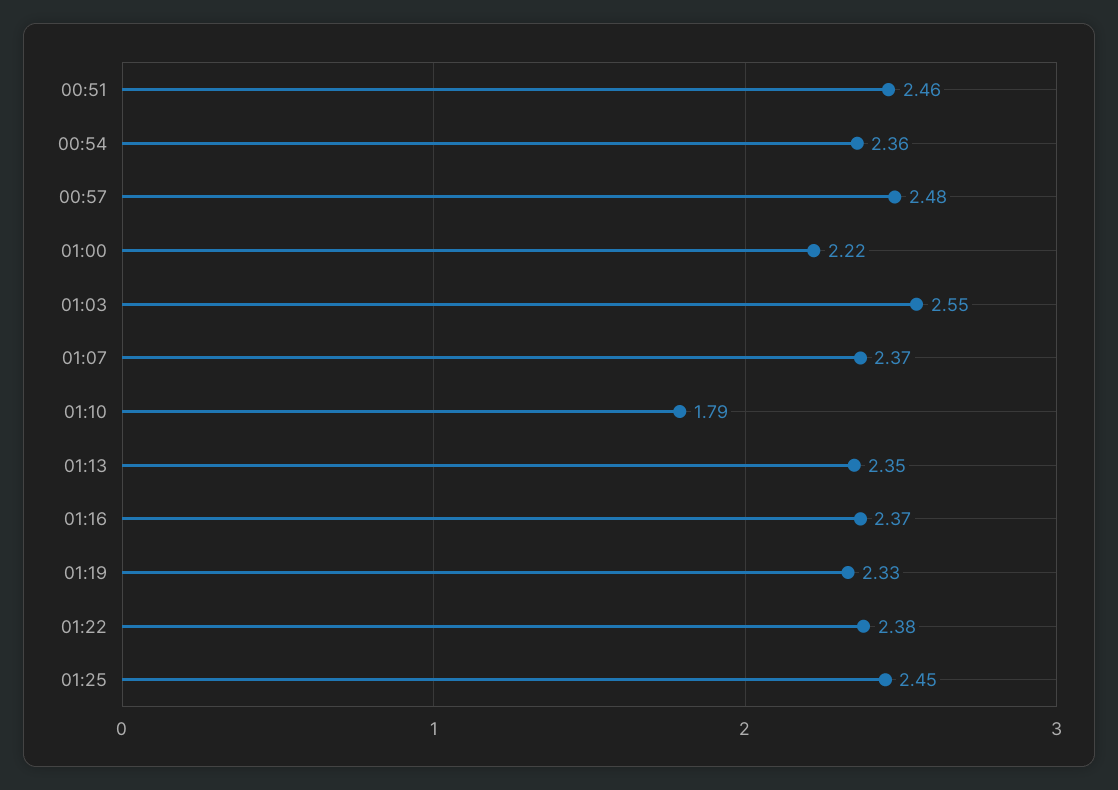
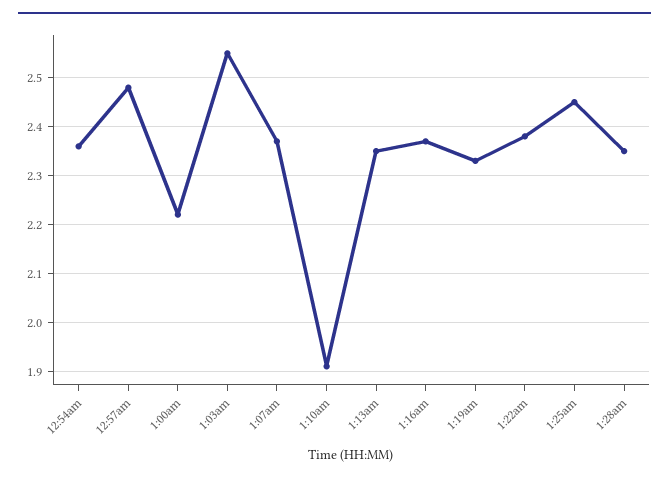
00:51: 2.46 -> none
01:10: 1.79 -> 1.9
1:28am: none -> 2.35

